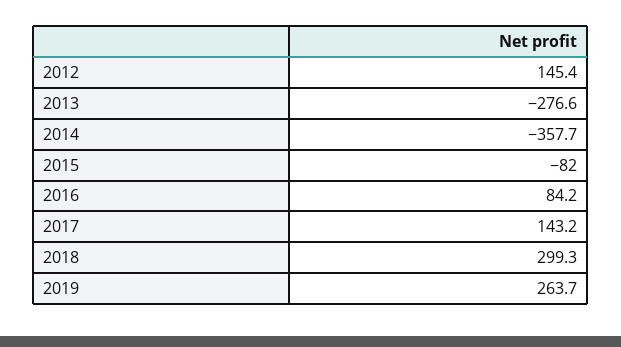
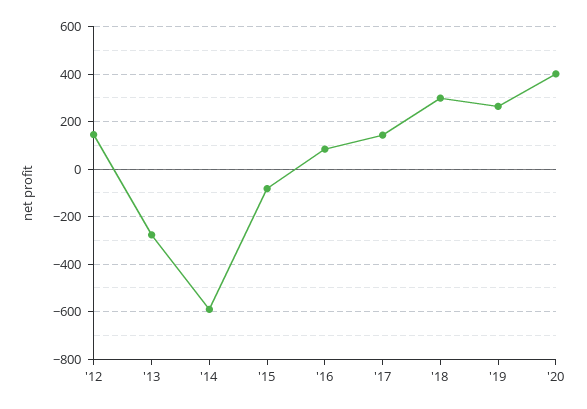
2014: -357.7 -> -600
'20: none -> 400

